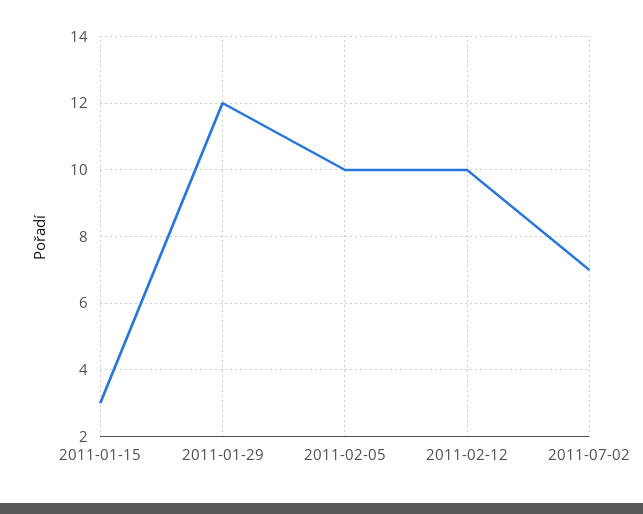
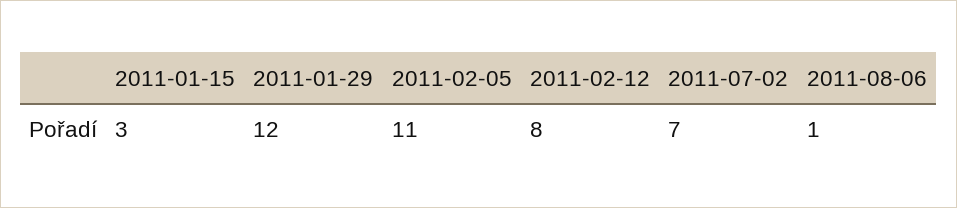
2011-02-05: 10 -> 11
2011-02-12: 10 -> 8
2011-08-06: none -> 1

